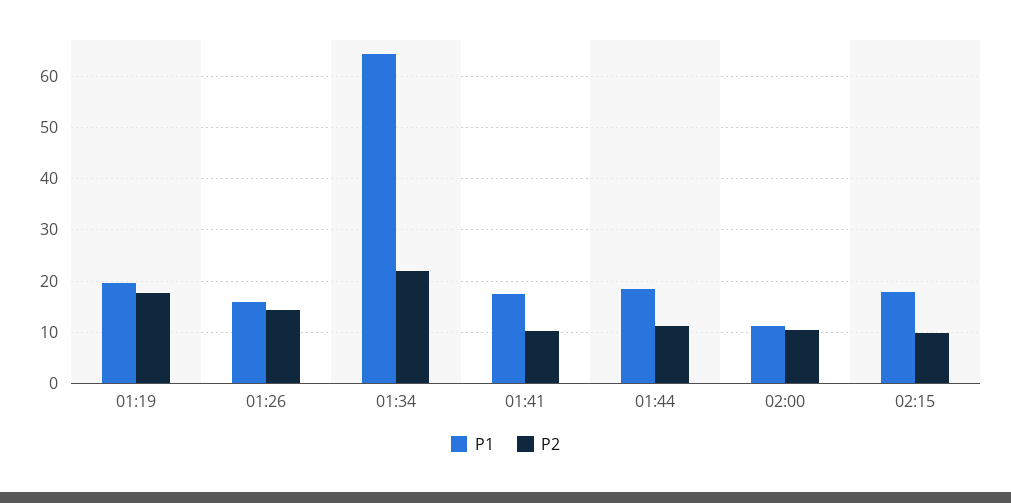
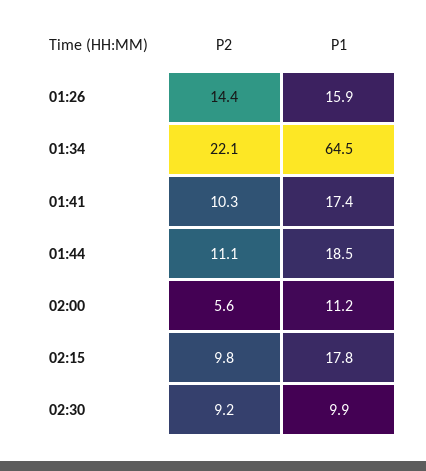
P1, 01:19: 20 -> none
P2, 01:19: 18 -> none
P2, 02:00: 10 -> 5.6
P2, 02:30: none -> 9.2
P1, 02:30: none -> 9.9

